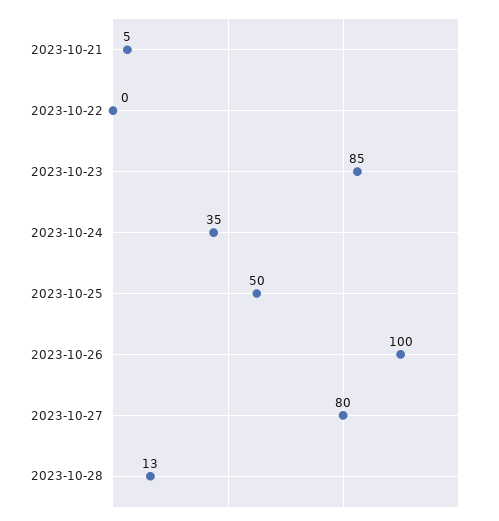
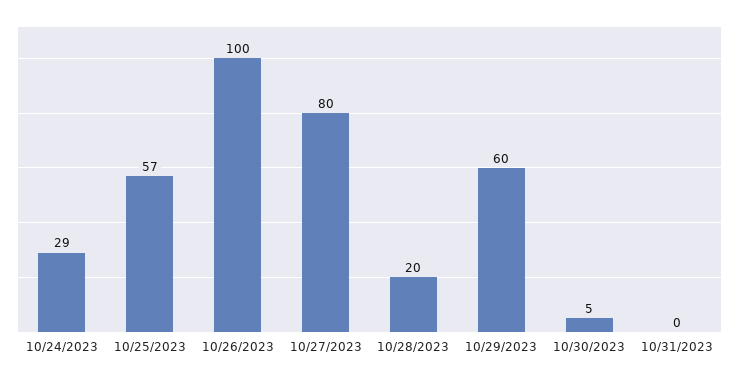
2023-10-21: 5 -> none
2023-10-22: 0 -> none
2023-10-23: 85 -> none
2023-10-24: 35 -> 29
2023-10-25: 50 -> 57
2023-10-28: 13 -> 20
10/29/2023: none -> 60
10/30/2023: none -> 5
10/31/2023: none -> 0

